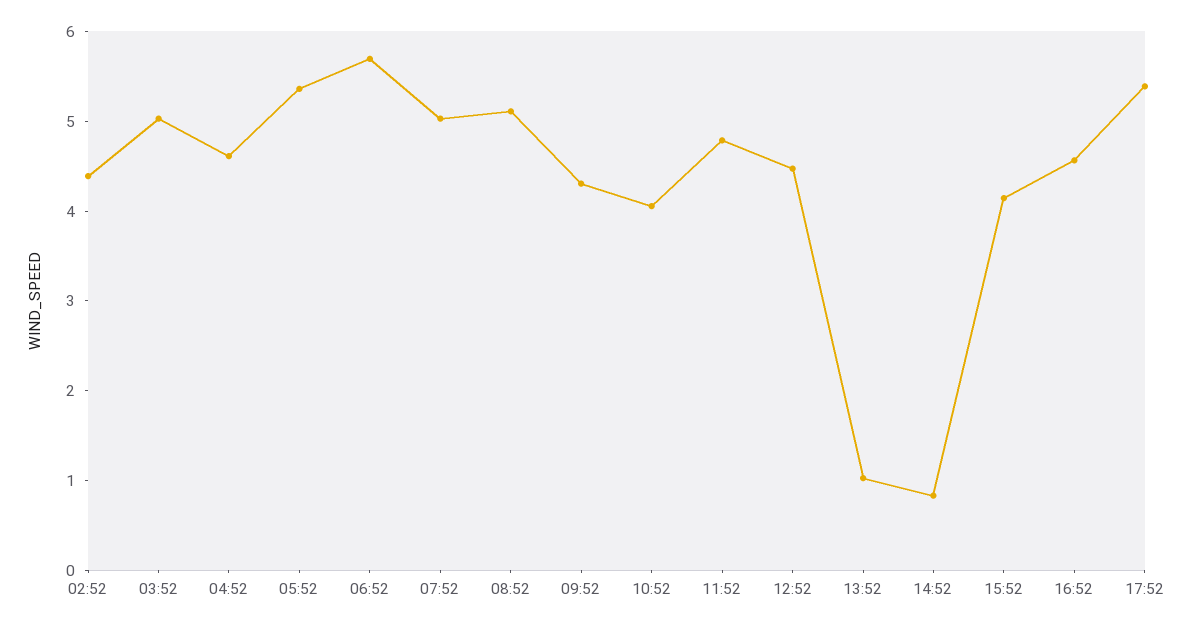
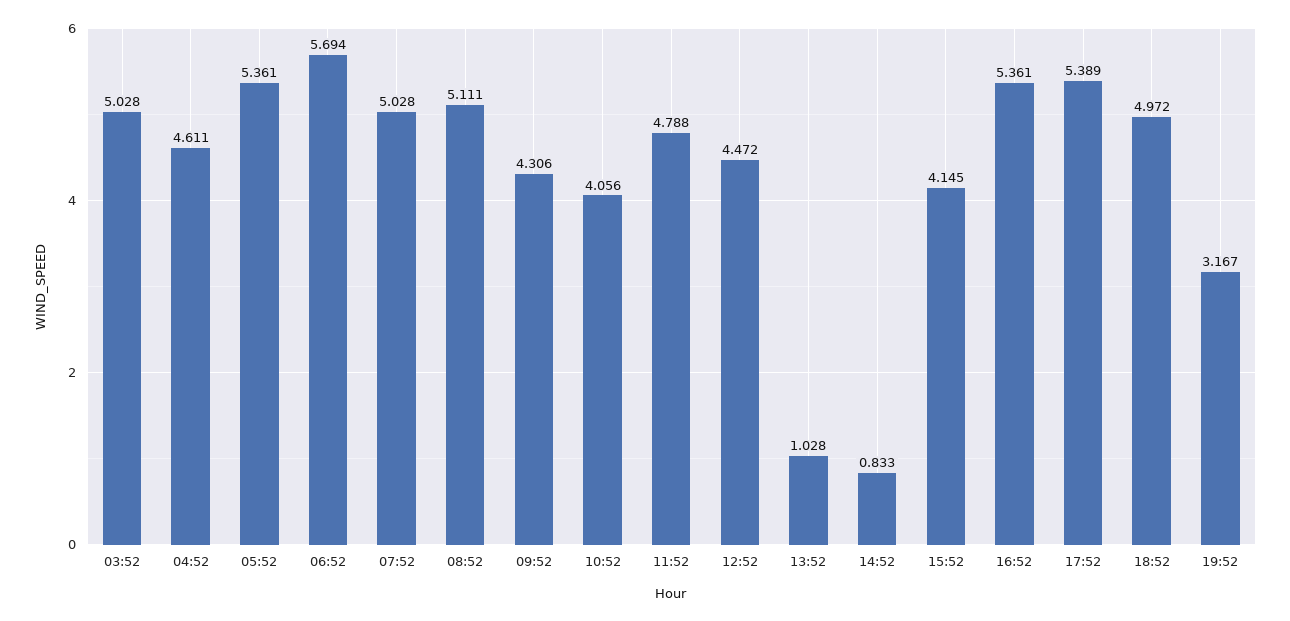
02:52: 4.4 -> none
16:52: 4.6 -> 5.361
18:52: none -> 4.972
19:52: none -> 3.167

